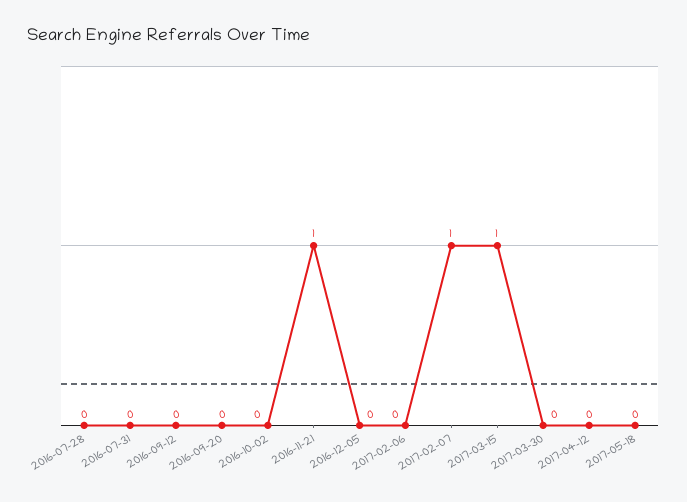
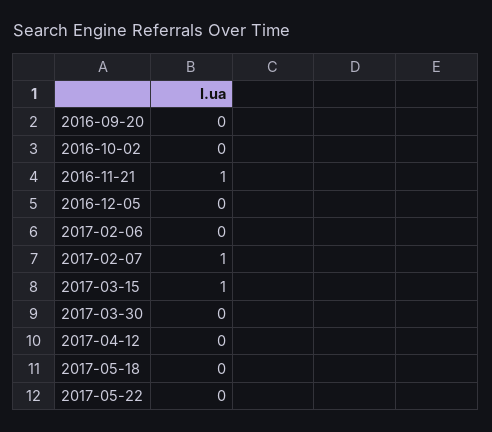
2016-07-28: 0 -> none
2016-07-31: 0 -> none
2016-09-12: 0 -> none
2017-05-22: none -> 0

